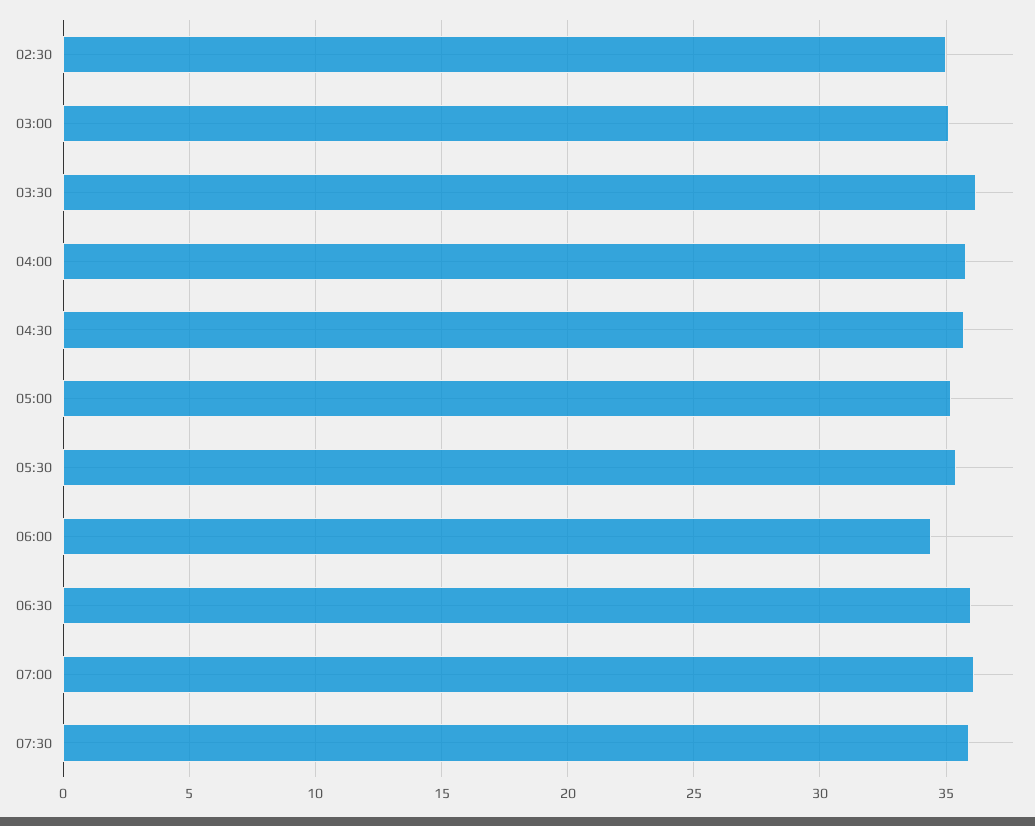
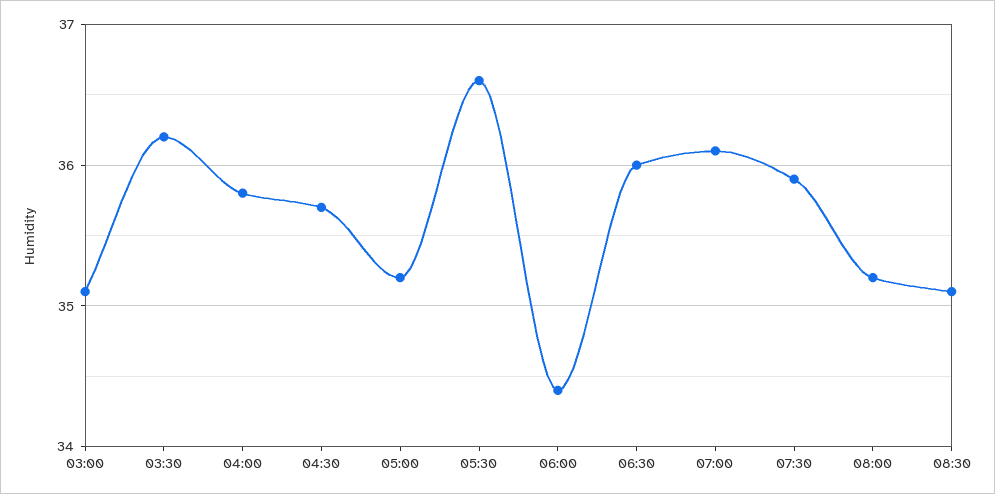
02:30: 35 -> none
05:30: 35.5 -> 36.6
08:00: none -> 35.2
08:30: none -> 35.1

